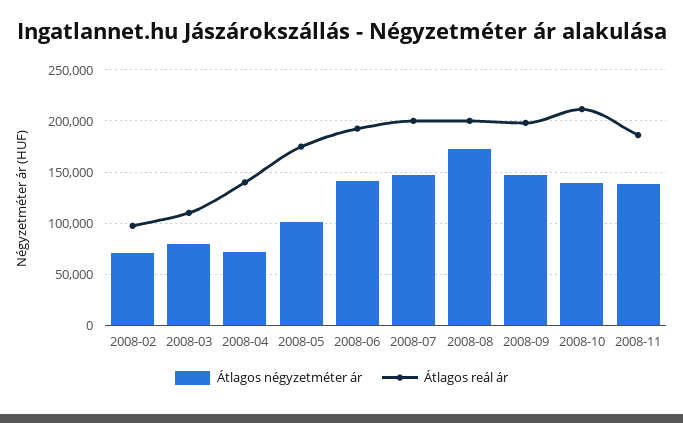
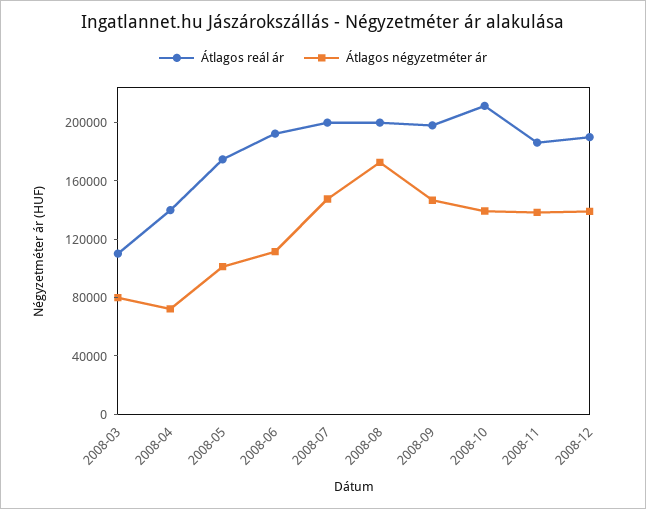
Átlagos négyzetméter ár, 2008-02: 70000 -> none
Átlagos reál ár, 2008-02: 100000 -> none
Átlagos négyzetméter ár, 2008-06: 140000 -> 110000
Átlagos reál ár, 2008-12: none -> 190000
Átlagos négyzetméter ár, 2008-12: none -> 140000

